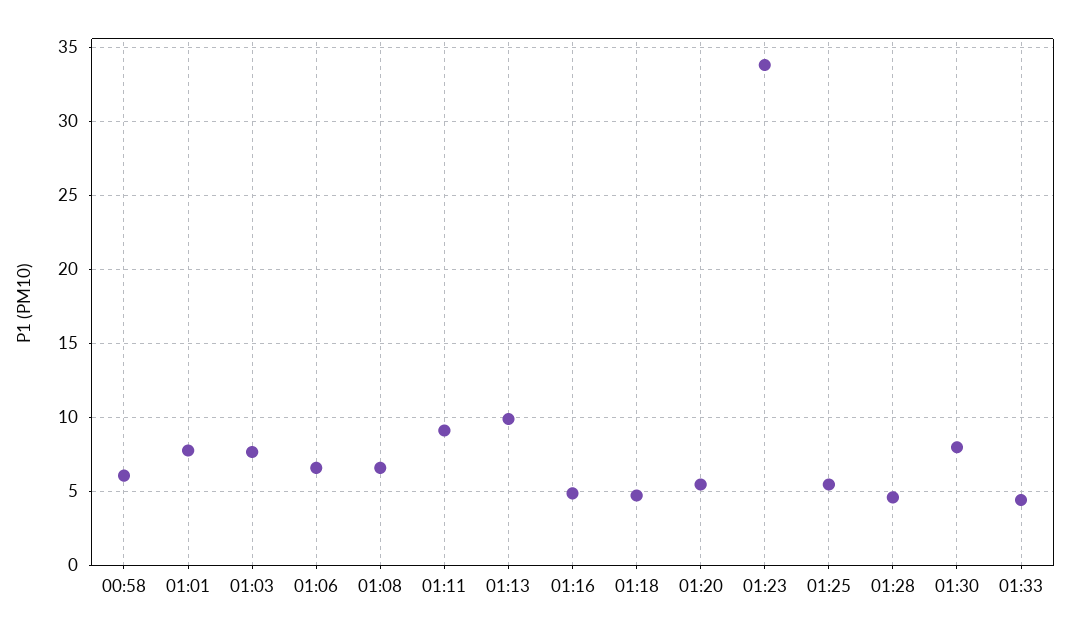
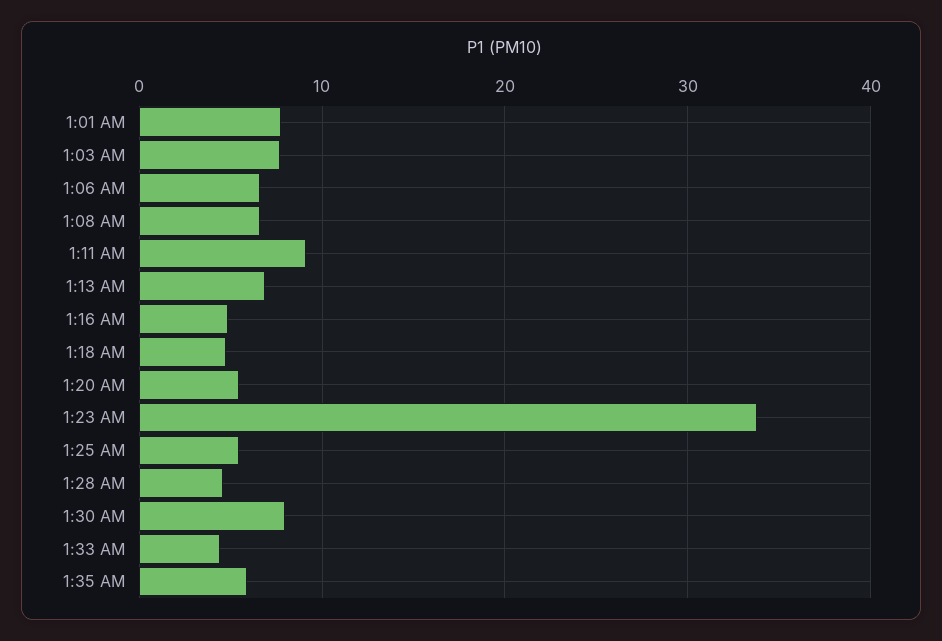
00:58: 6 -> none
01:13: 10 -> 7
1:35 AM: none -> 6

